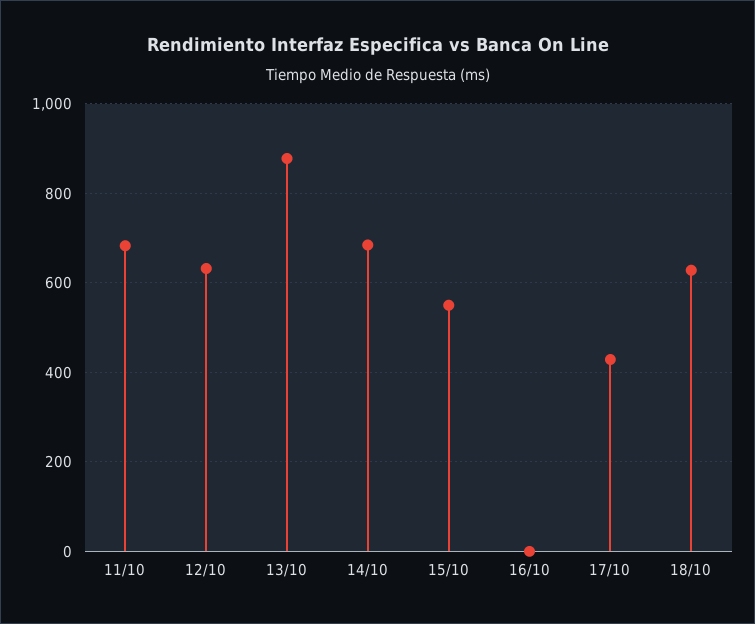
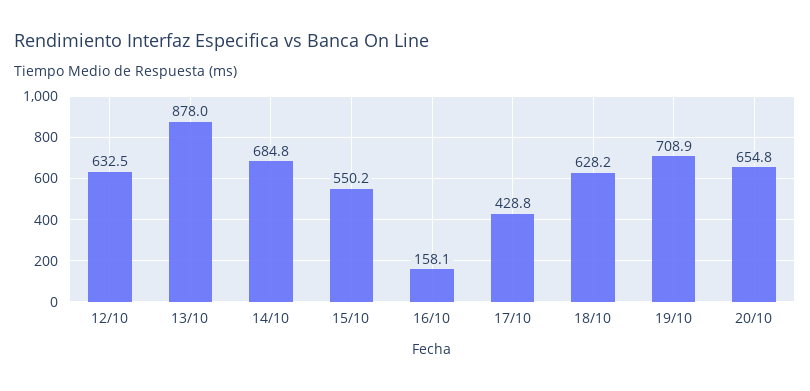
11/10: 680 -> none
16/10: 0 -> 158.1
19/10: none -> 708.9
20/10: none -> 654.8

